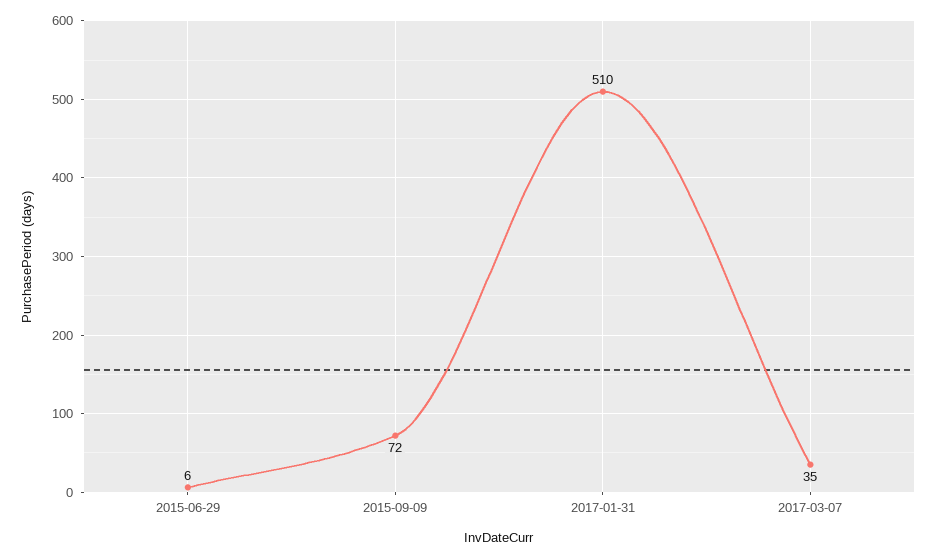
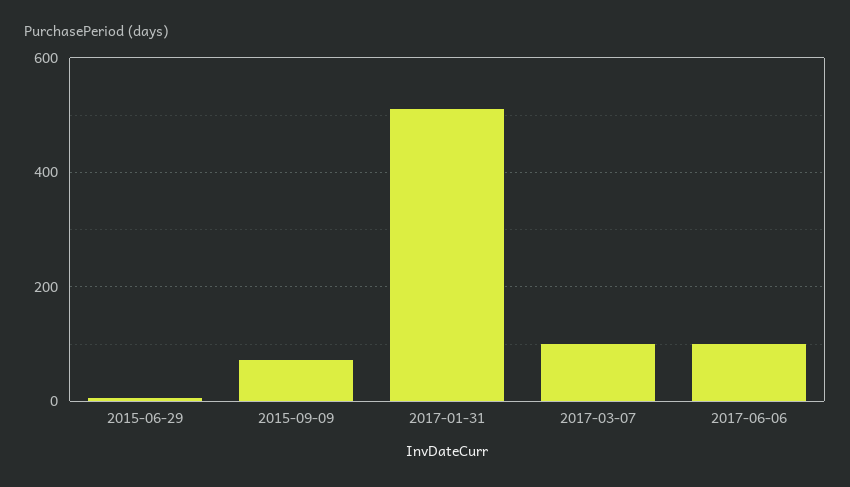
2017-03-07: 35 -> 100
2017-06-06: none -> 100

